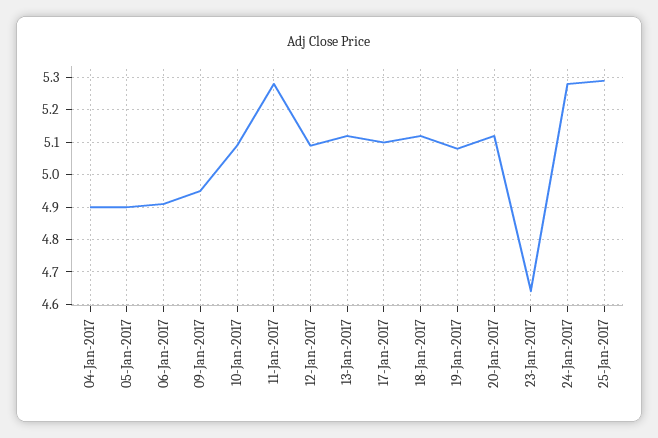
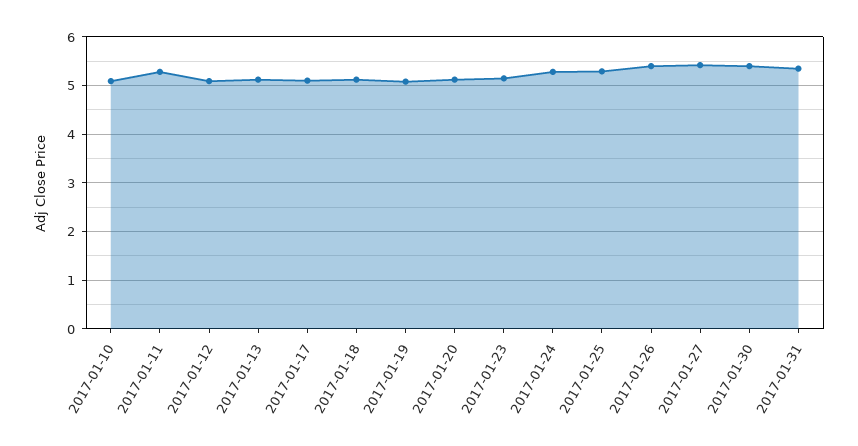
04-Jan-2017: 4.9 -> none
05-Jan-2017: 4.9 -> none
06-Jan-2017: 4.9 -> none
09-Jan-2017: 4.95 -> none
23-Jan-2017: 4.65 -> 5.2
2017-01-26: none -> 5.4
2017-01-27: none -> 5.4
2017-01-30: none -> 5.4
2017-01-31: none -> 5.4

